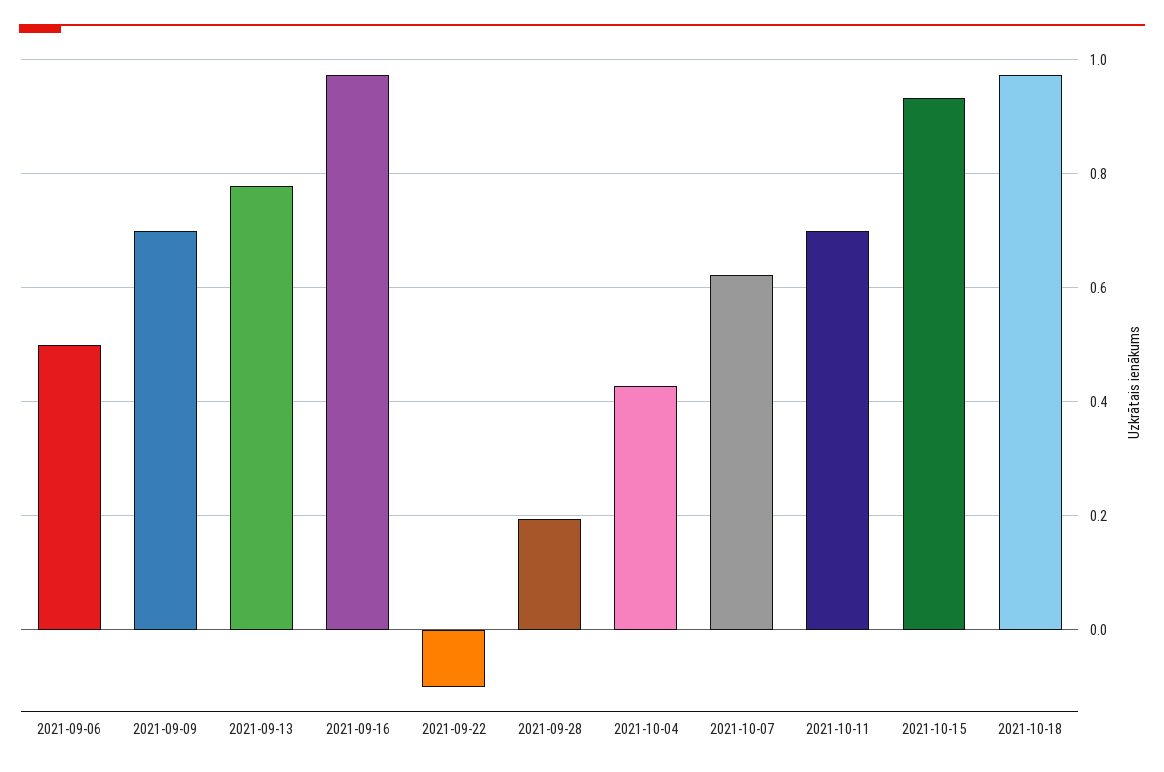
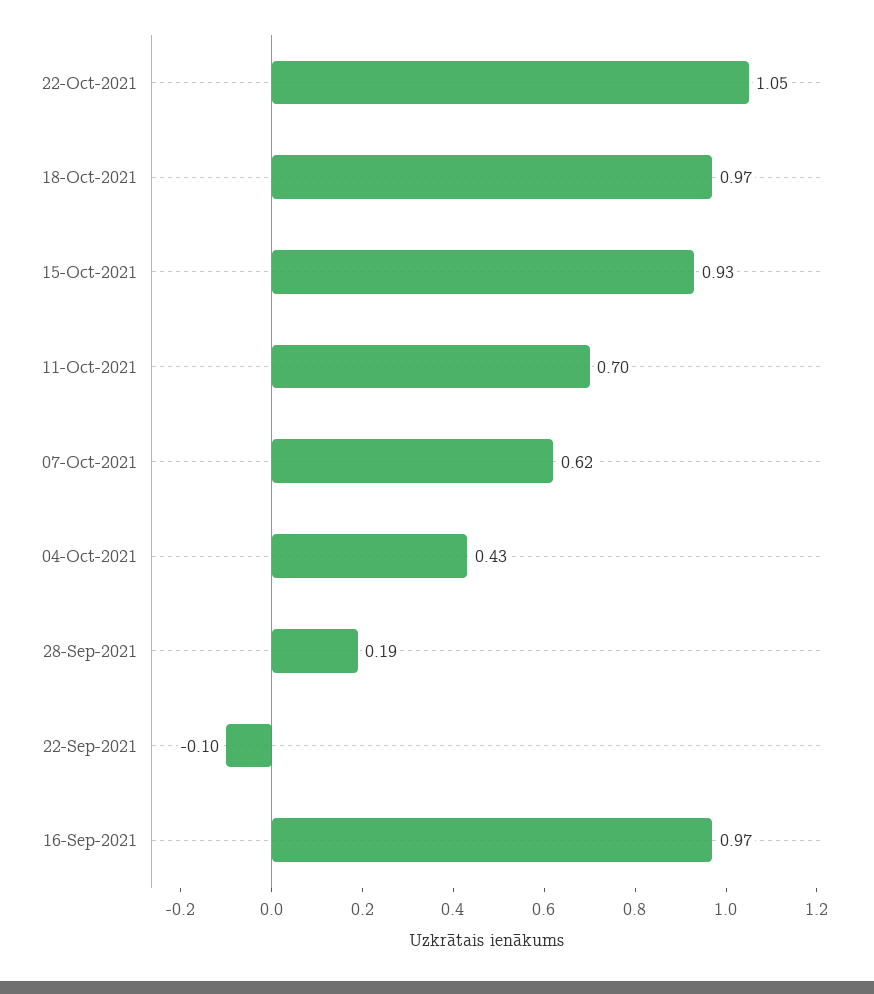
2021-09-06: 0.5 -> none
2021-09-09: 0.7 -> none
2021-09-13: 0.78 -> none
22-Oct-2021: none -> 1.05

